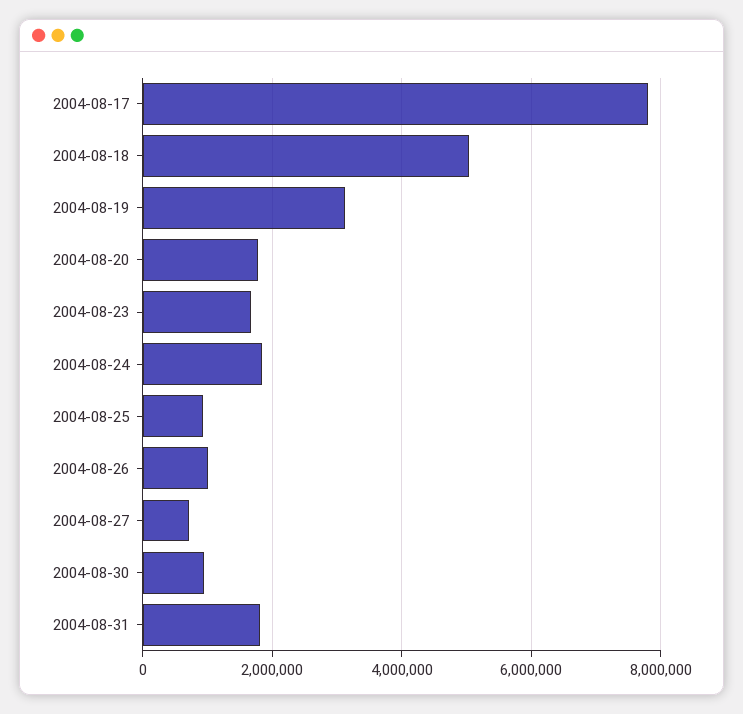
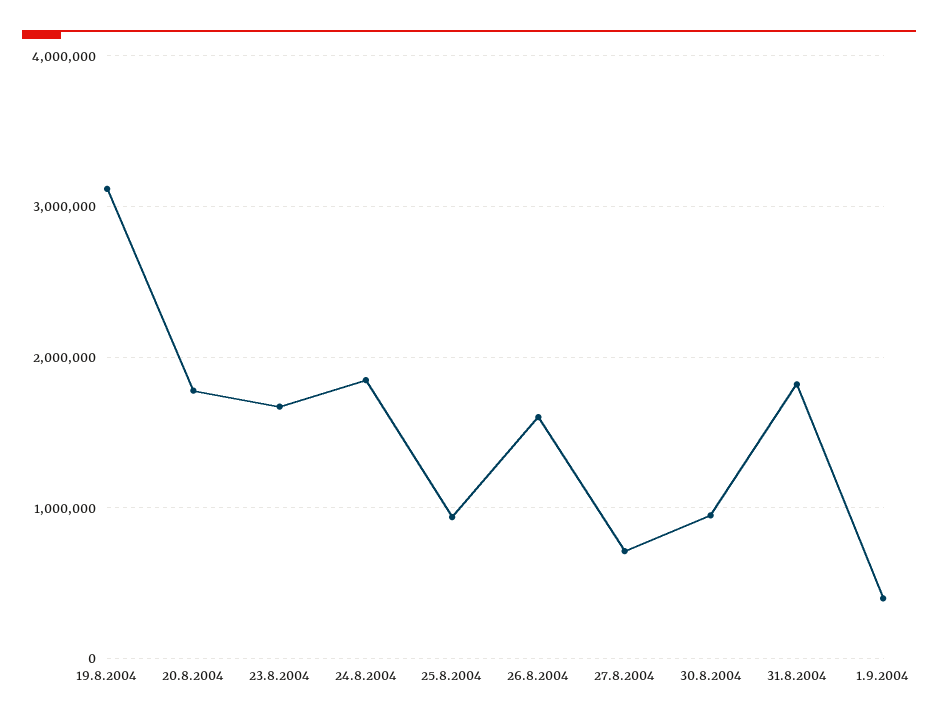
2004-08-17: 7800000 -> none
2004-08-18: 5000000 -> none
2004-08-26: 1000000 -> 1600000
1.9.2004: none -> 400000

